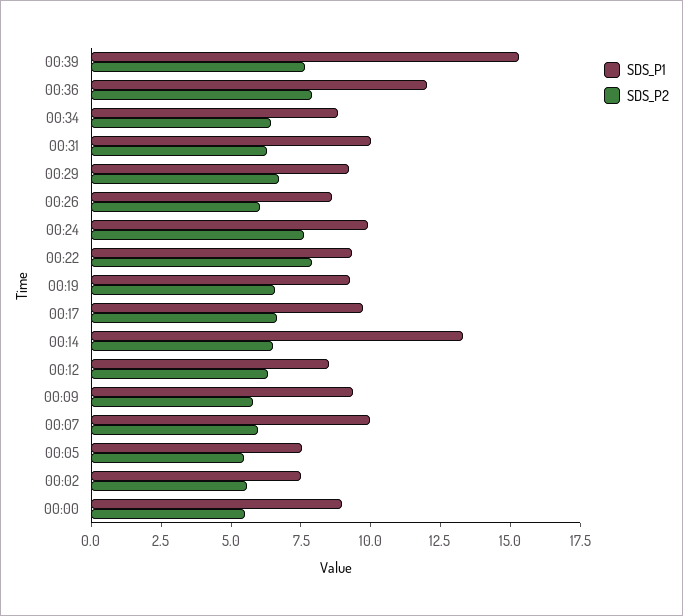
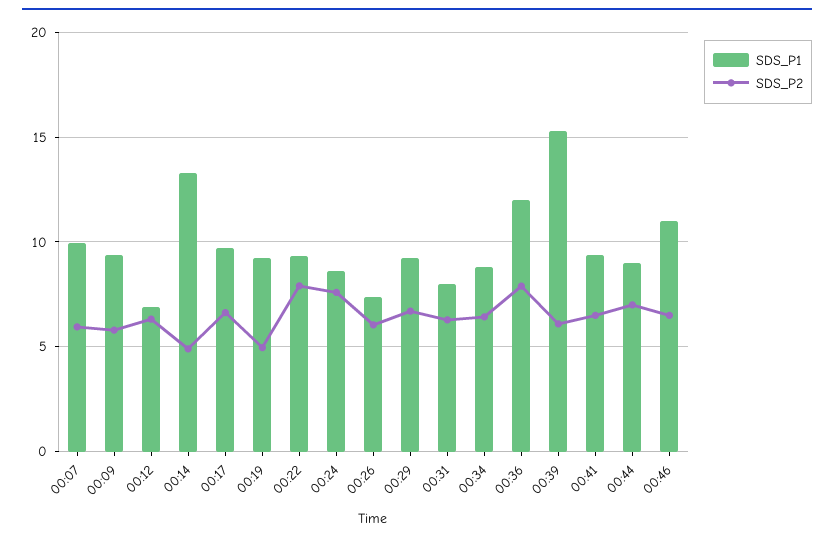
SDS_P2, 00:39: 7.5 -> 6
SDS_P1, 00:31: 10 -> 8
SDS_P1, 00:26: 8.5 -> 7.5
SDS_P1, 00:24: 10 -> 8.5
SDS_P2, 00:19: 6.5 -> 5
SDS_P2, 00:14: 6.5 -> 5
SDS_P1, 00:12: 8.5 -> 7
SDS_P1, 00:05: 7.5 -> none
SDS_P2, 00:05: 5.5 -> none
SDS_P1, 00:02: 7.5 -> none
SDS_P2, 00:02: 5.5 -> none
SDS_P1, 00:00: 9 -> none
SDS_P2, 00:00: 5.5 -> none
SDS_P1, 00:41: none -> 9.5
SDS_P2, 00:41: none -> 6.5
SDS_P1, 00:44: none -> 9
SDS_P2, 00:44: none -> 7
SDS_P1, 00:46: none -> 11
SDS_P2, 00:46: none -> 6.5

